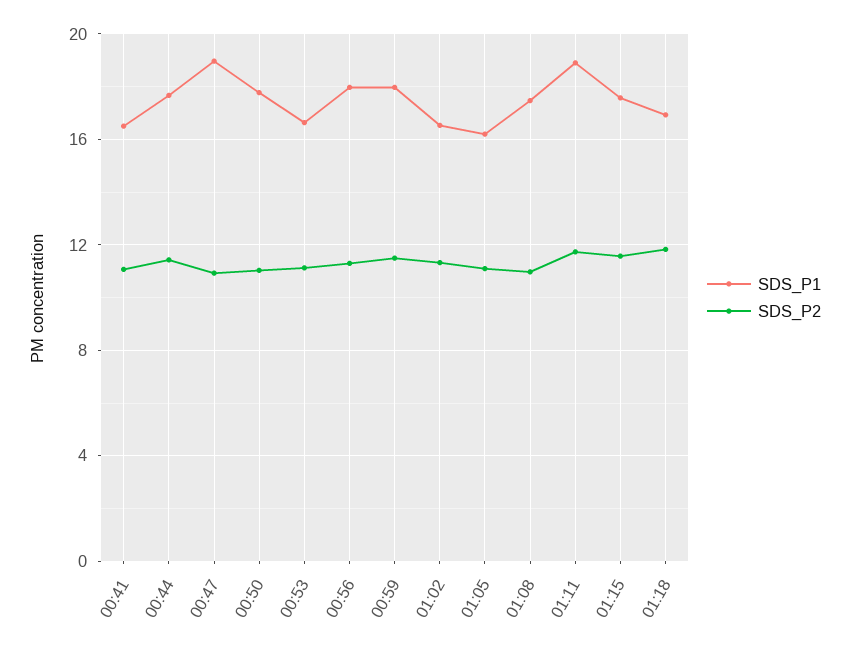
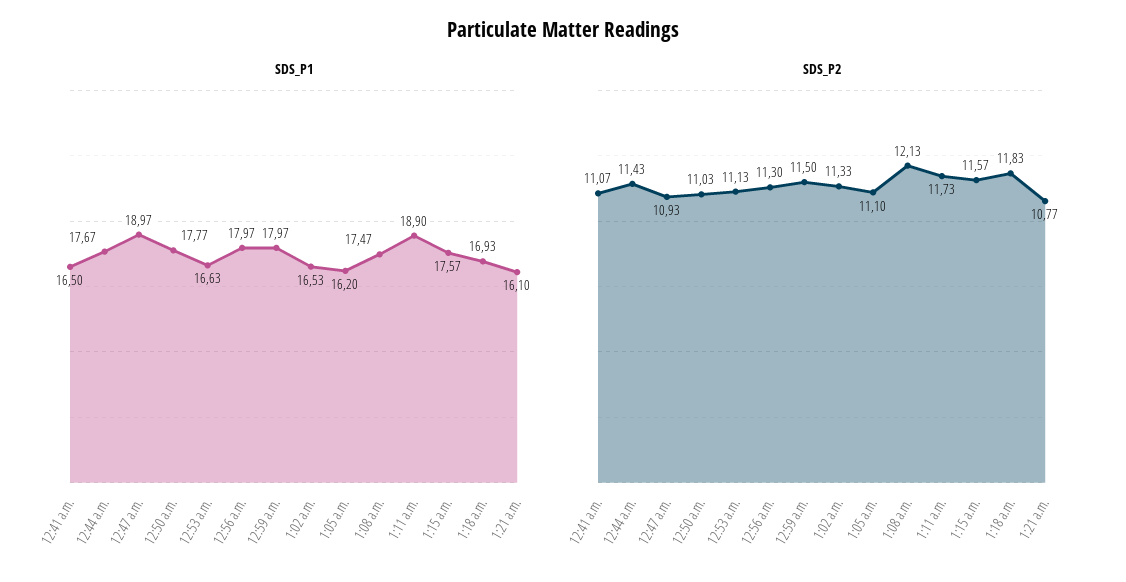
SDS_P2, 01:08: 11 -> 12.13
SDS_P1, 1:21 a.m.: none -> 16.1
SDS_P2, 1:21 a.m.: none -> 10.77

